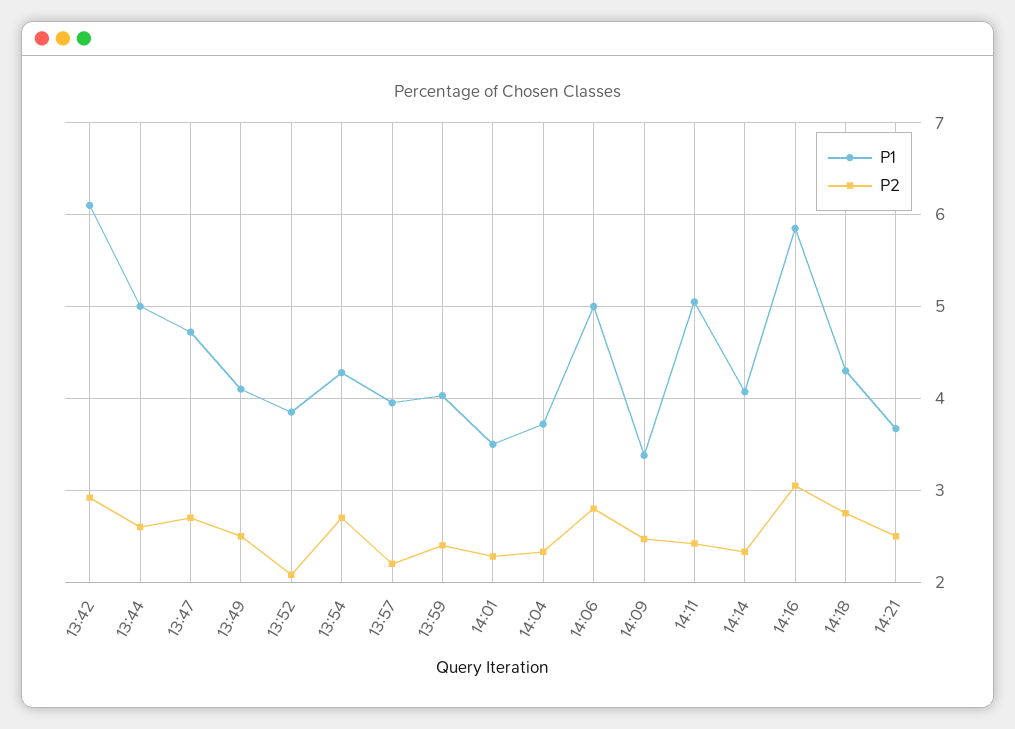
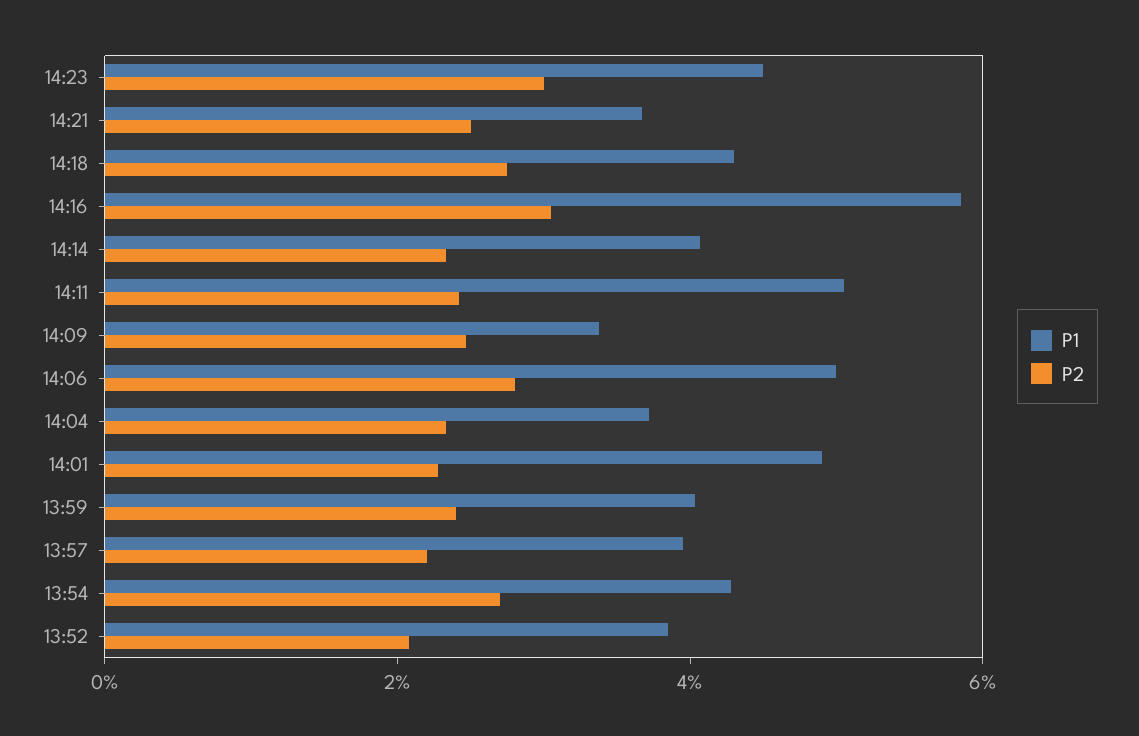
P1, 13:42: 6.1 -> none
P2, 13:42: 2.9 -> none
P1, 13:44: 5 -> none
P2, 13:44: 2.6 -> none
P1, 13:47: 4.7 -> none
P2, 13:47: 2.7 -> none
P1, 13:49: 4.1 -> none
P2, 13:49: 2.5 -> none
P1, 14:01: 3.5 -> 5
P1, 14:23: none -> 4.5
P2, 14:23: none -> 3

